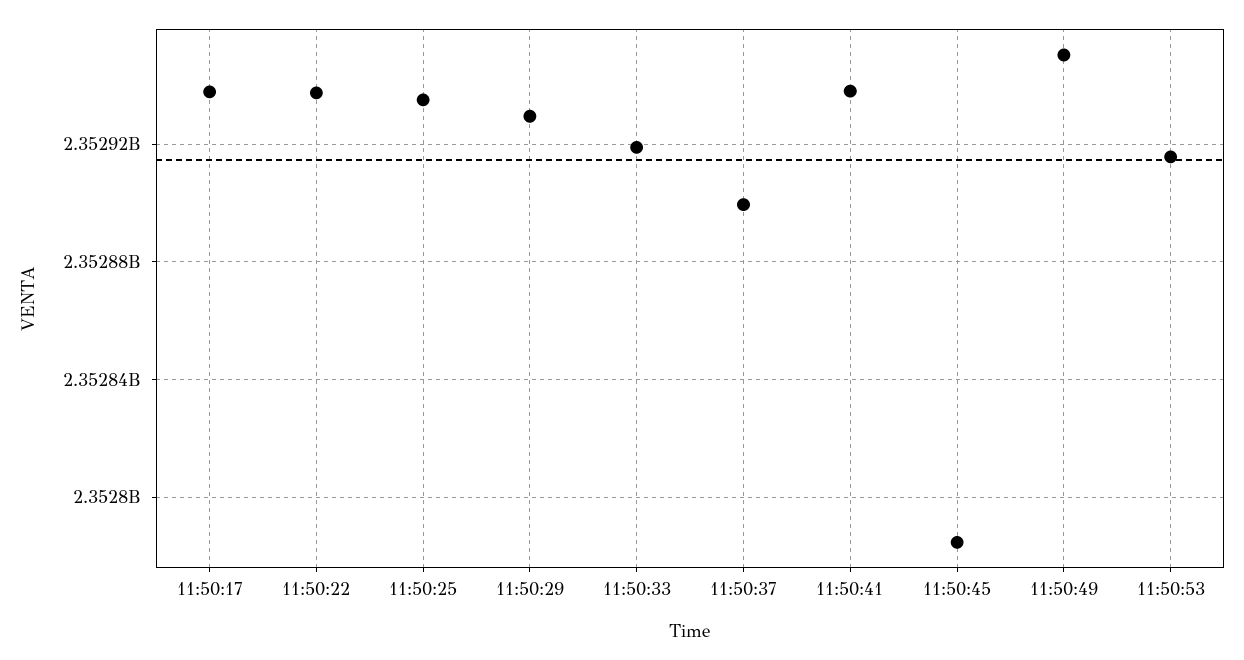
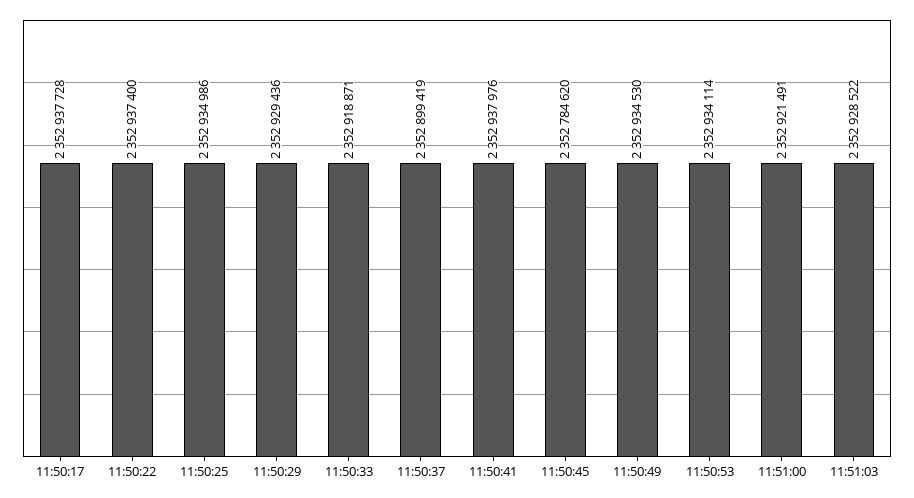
11:50:49: 2352950000 -> 2352934530
11:50:53: 2352915000 -> 2352934114
11:51:00: none -> 2352921491
11:51:03: none -> 2352928522

